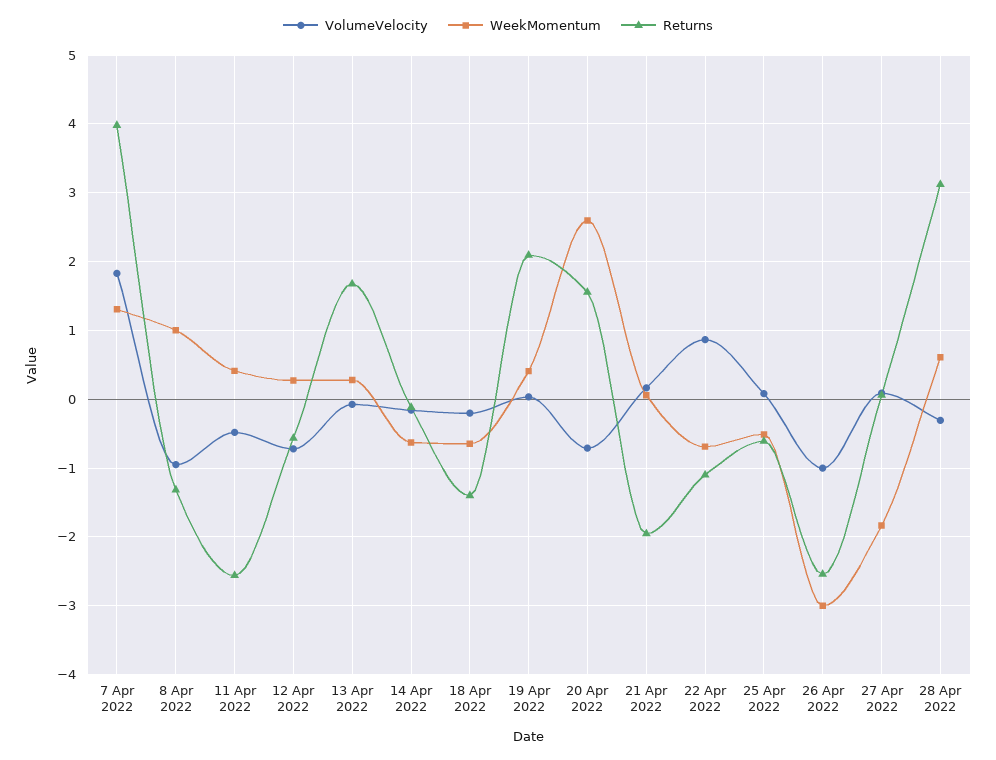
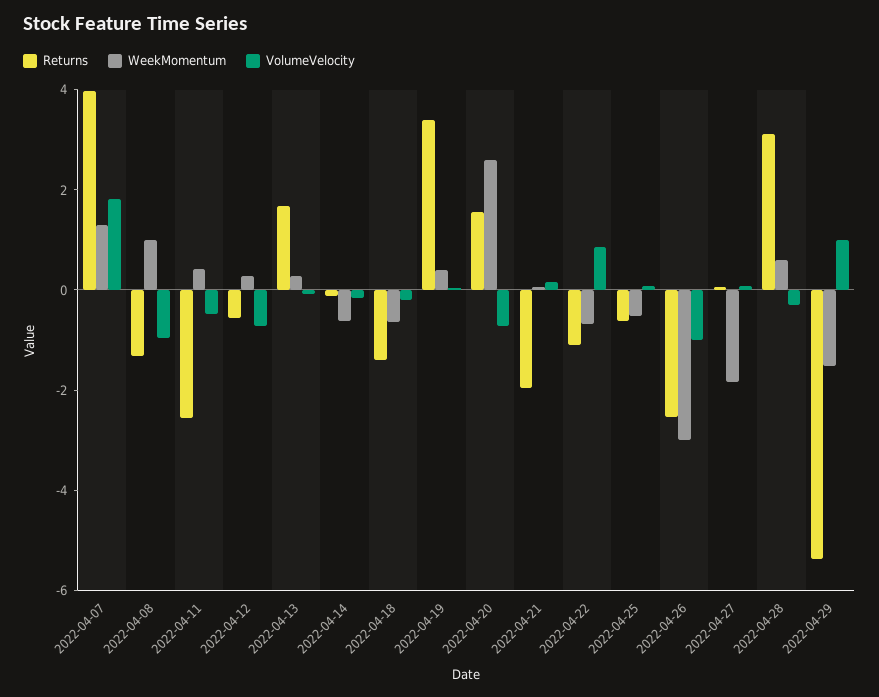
Returns, 19 Apr 2022: 2.1 -> 3.5
Returns, 2022-04-29: none -> -5.5
WeekMomentum, 2022-04-29: none -> -1.5
VolumeVelocity, 2022-04-29: none -> 1

